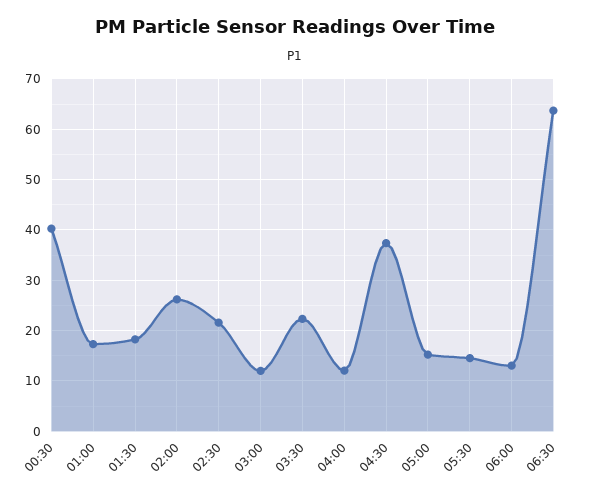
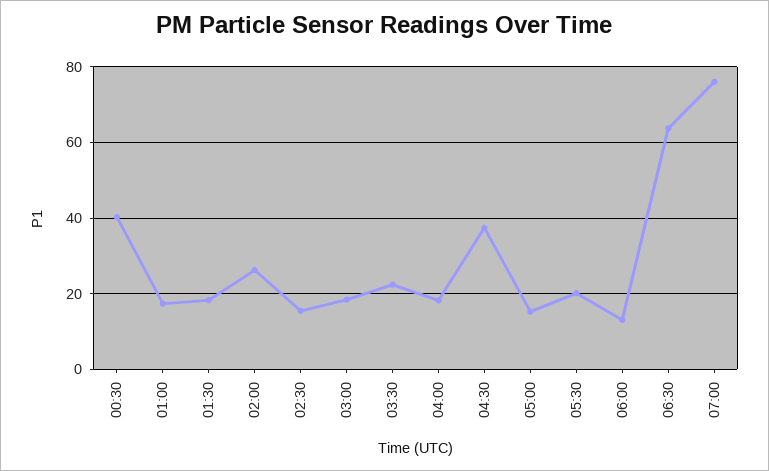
02:30: 22 -> 16
03:00: 12 -> 18
04:00: 12 -> 18
05:30: 14 -> 20
07:00: none -> 76

